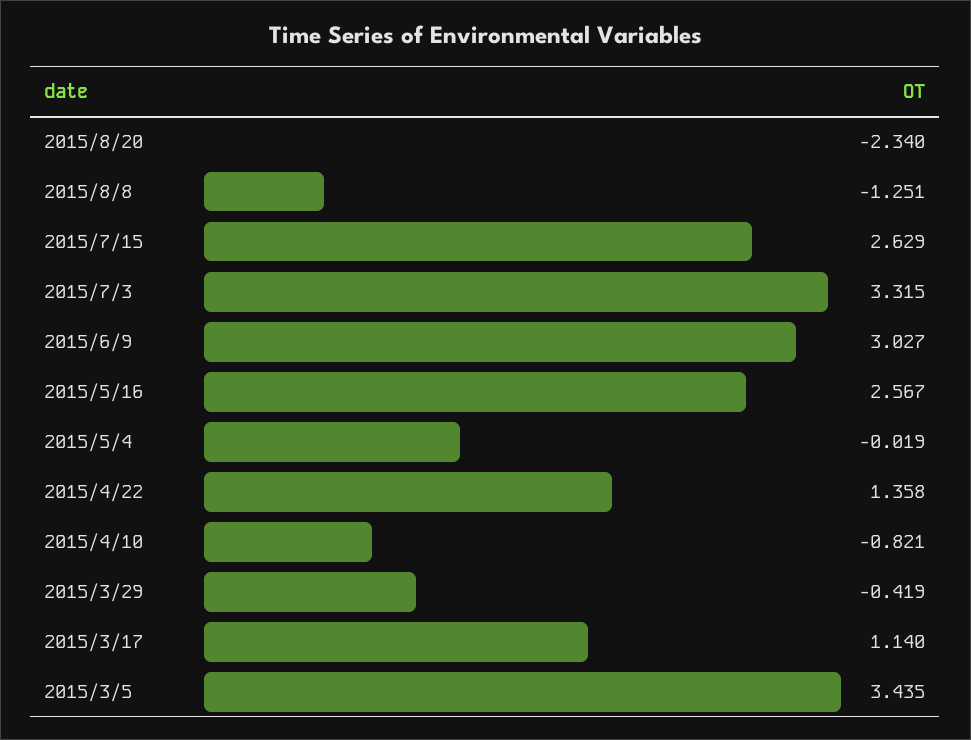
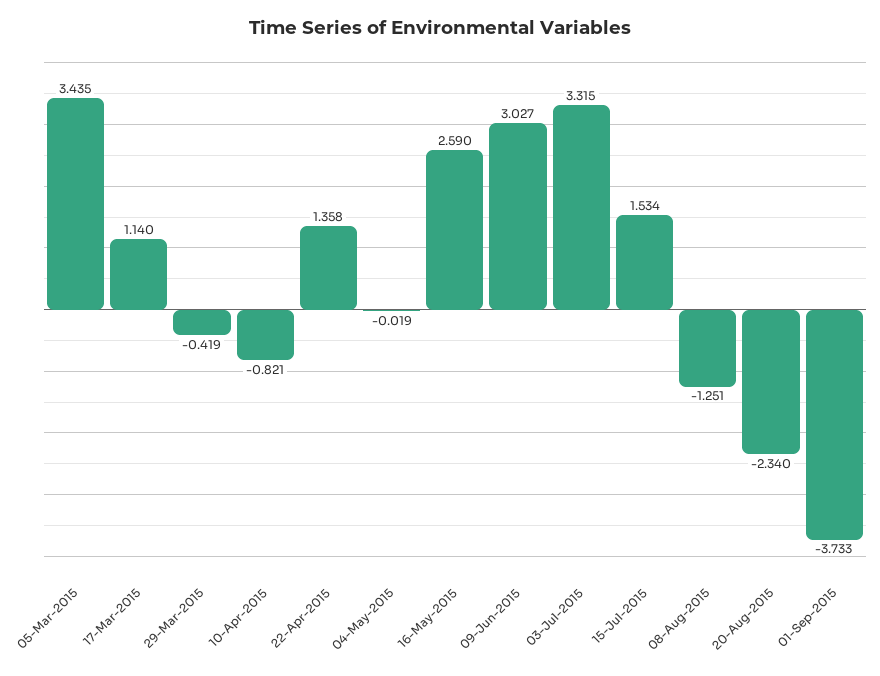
2015/7/15: 2.629 -> 1.534
2015/5/16: 2.567 -> 2.59
01-Sep-2015: none -> -3.733

